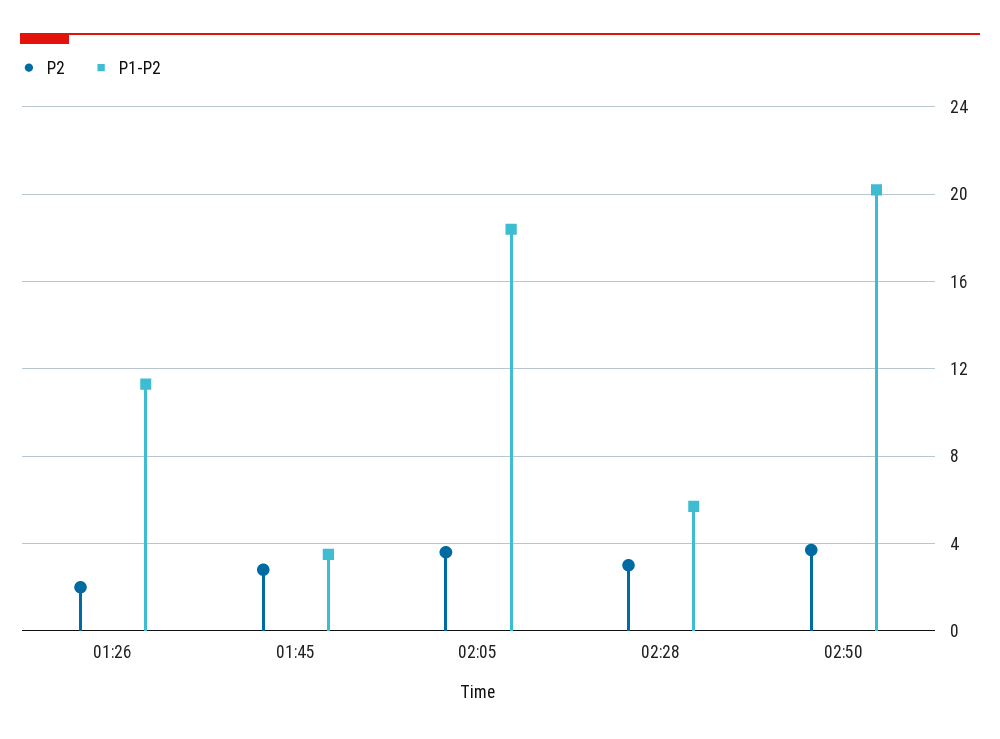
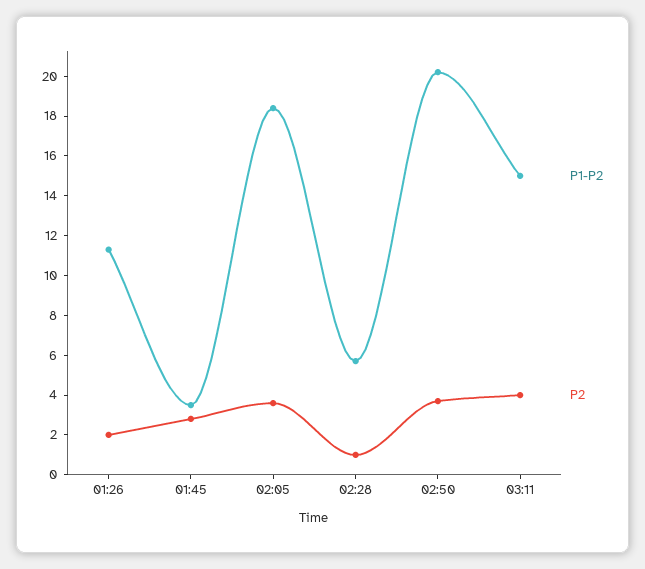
P2, 02:28: 3 -> 1
P1-P2, 03:11: none -> 15
P2, 03:11: none -> 4

